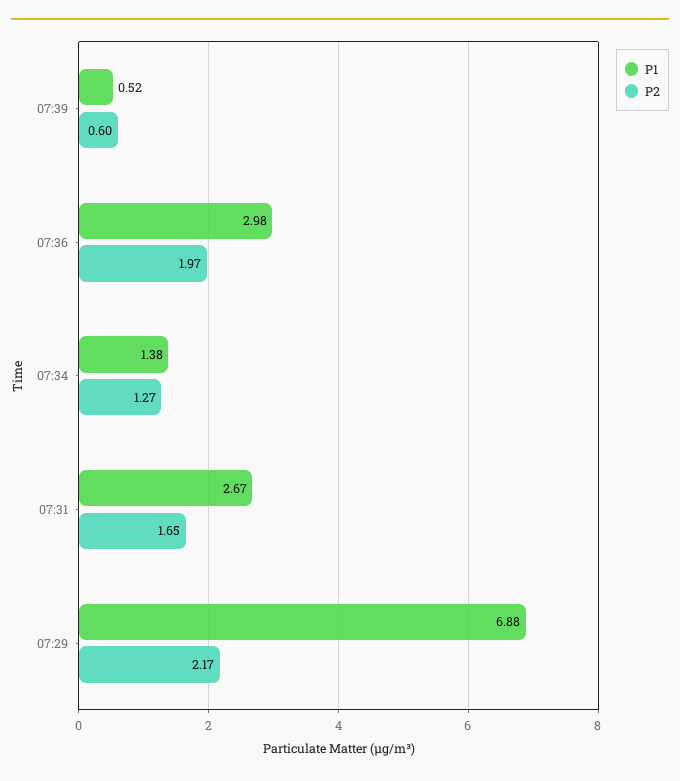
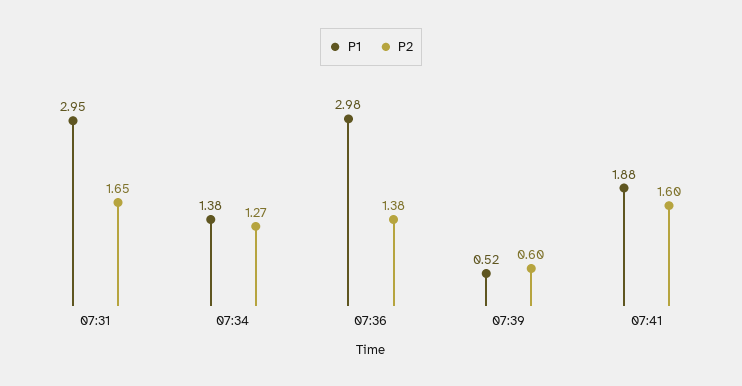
P2, 07:36: 1.97 -> 1.38
P1, 07:31: 2.67 -> 2.95
P1, 07:29: 6.88 -> none
P2, 07:29: 2.17 -> none
P1, 07:41: none -> 1.88
P2, 07:41: none -> 1.6

